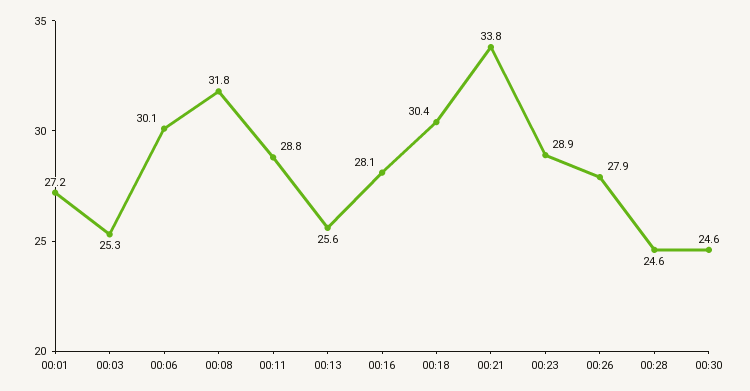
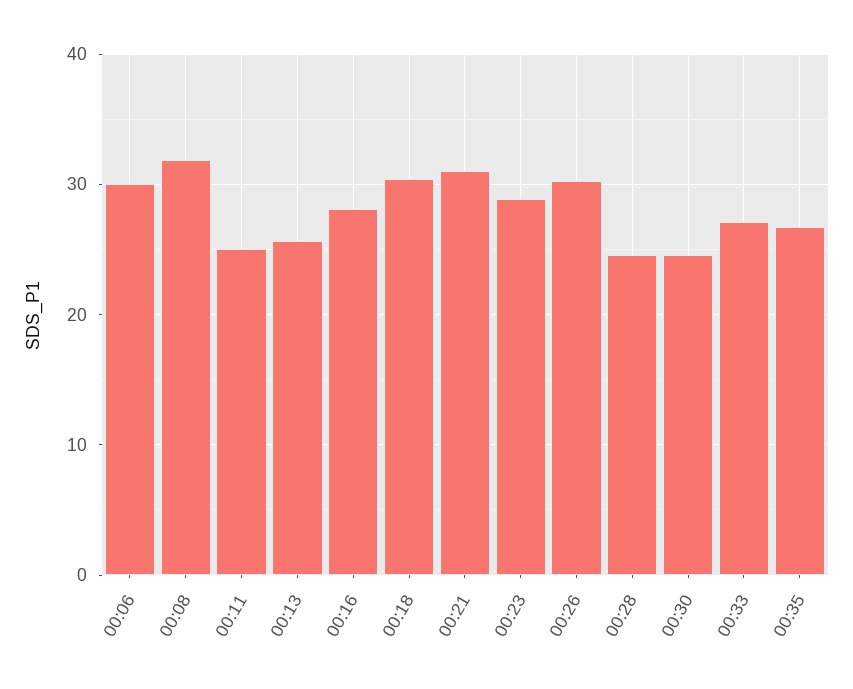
00:01: 27.2 -> none
00:03: 25.3 -> none
00:11: 28.8 -> 25
00:21: 33.8 -> 31
00:26: 27.9 -> 30
00:33: none -> 27
00:35: none -> 27

